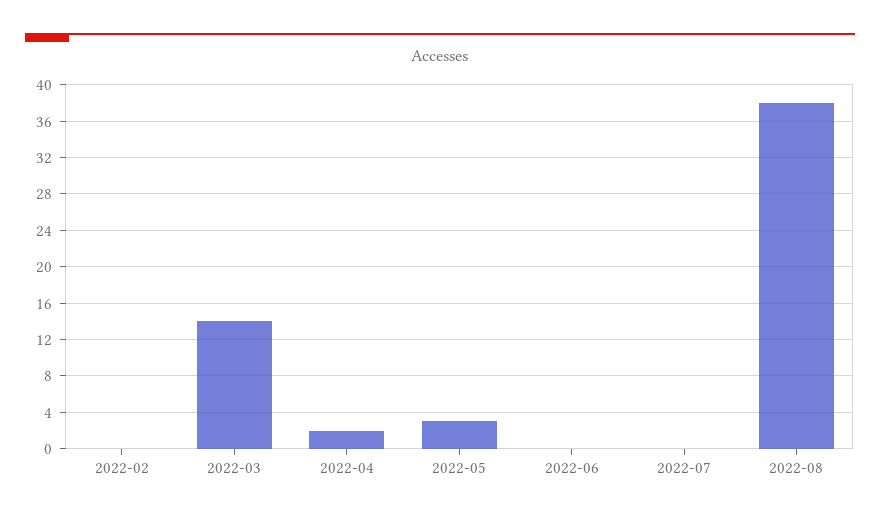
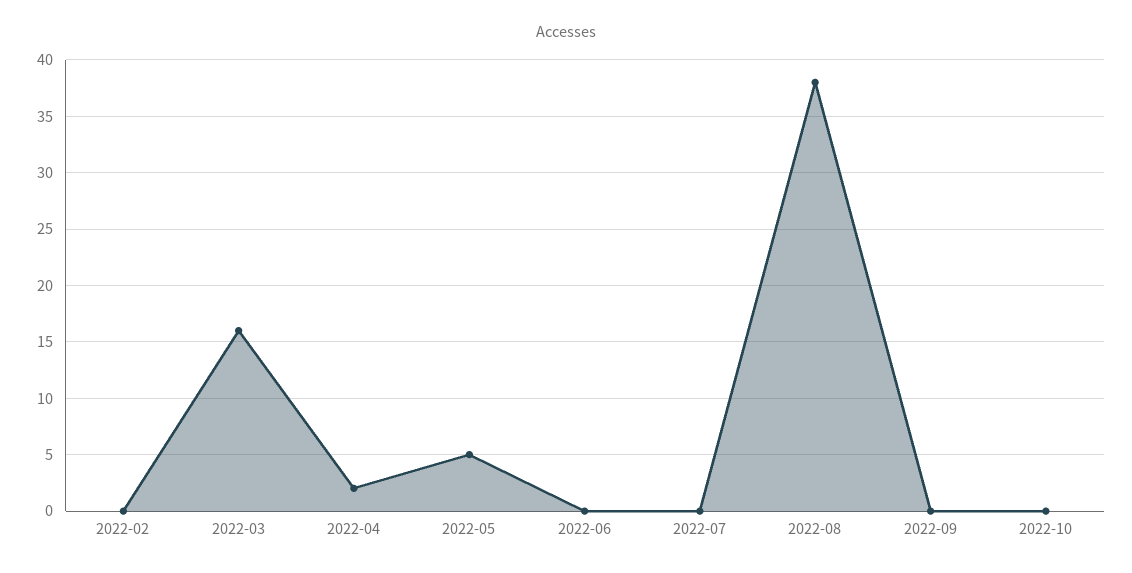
2022-03: 14 -> 16
2022-05: 3 -> 5
2022-09: none -> 0
2022-10: none -> 0

